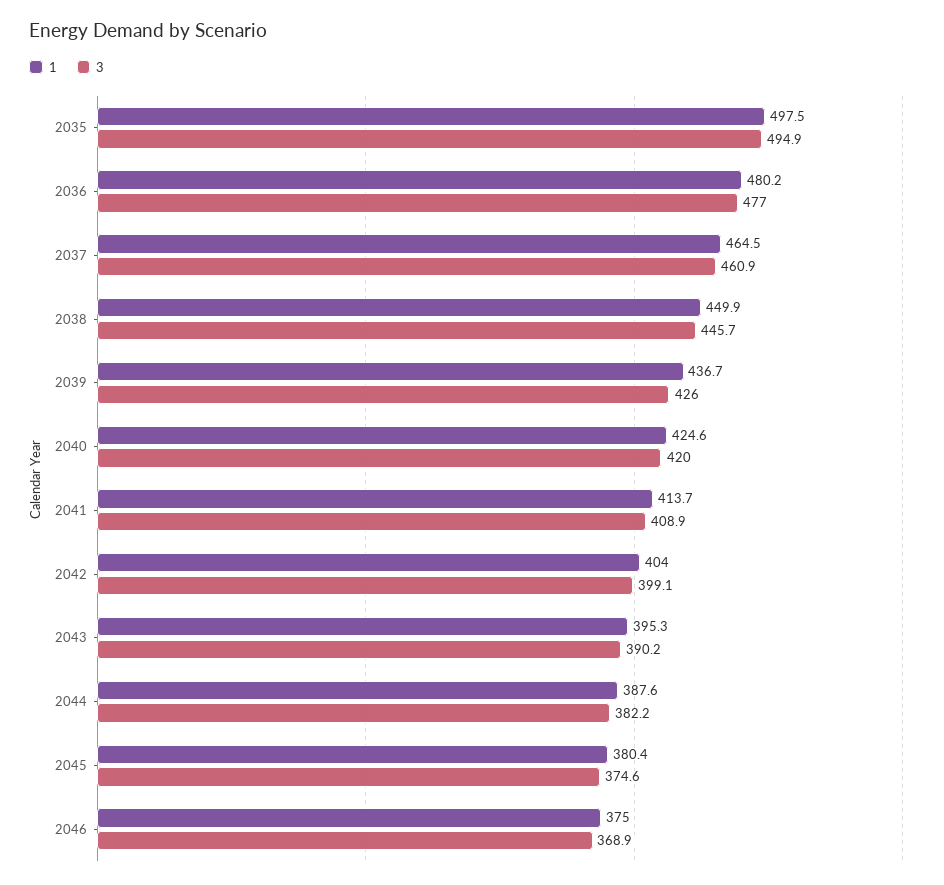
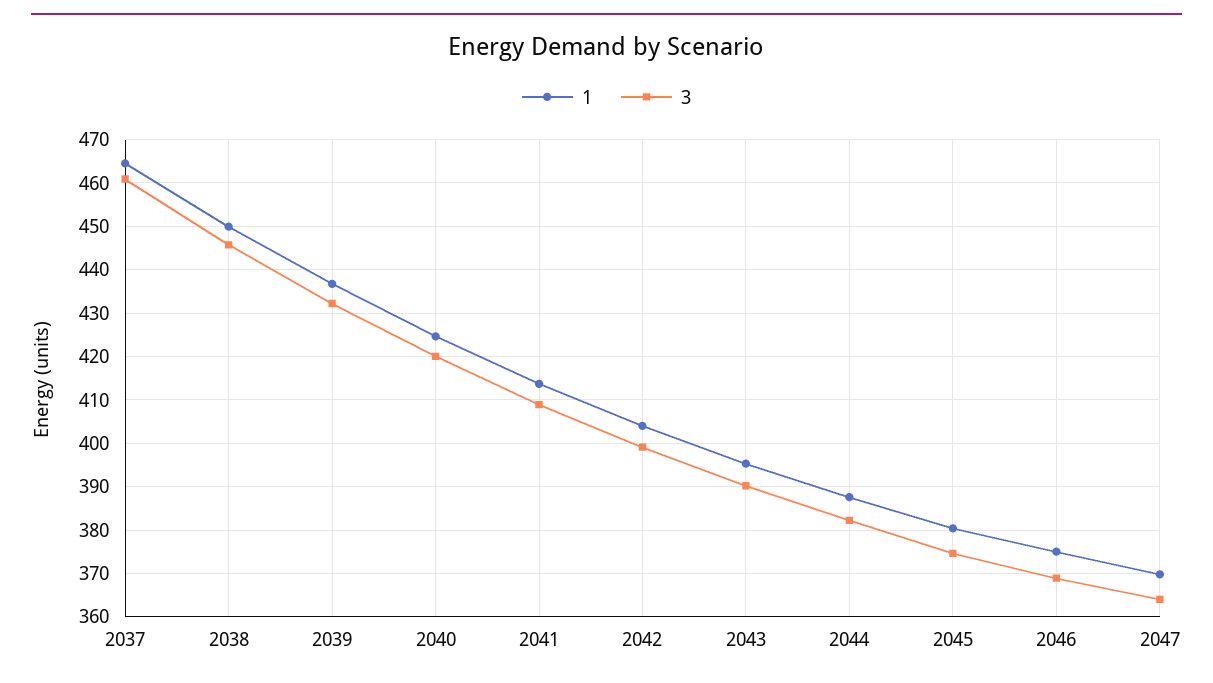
1, 2035: 497.5 -> none
3, 2035: 494.9 -> none
1, 2036: 480.2 -> none
3, 2036: 477 -> none
3, 2039: 426 -> 432
1, 2047: none -> 370
3, 2047: none -> 364

